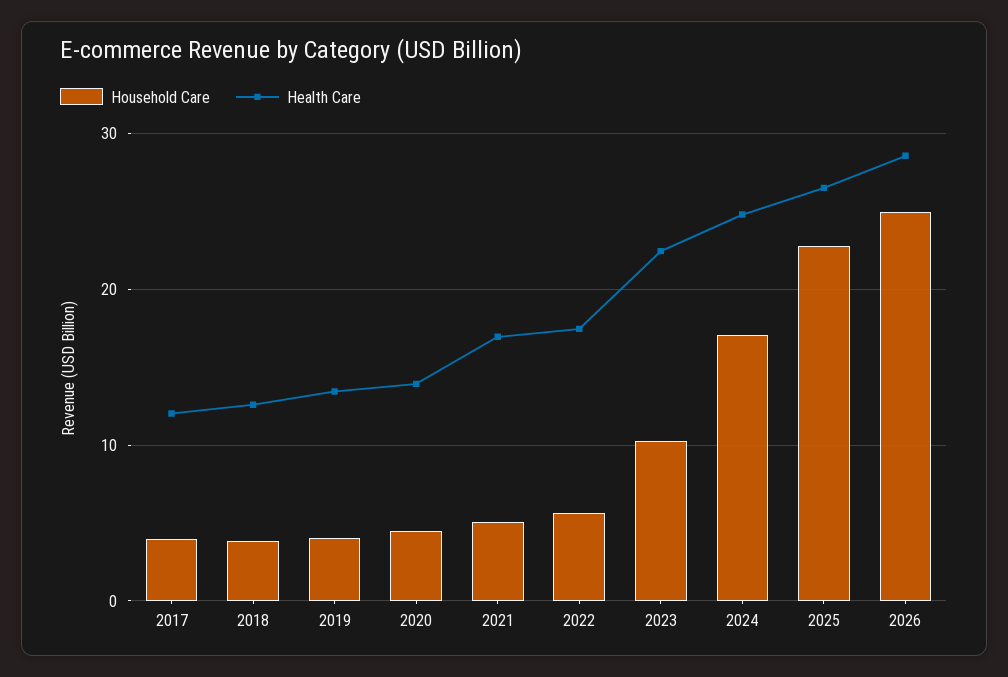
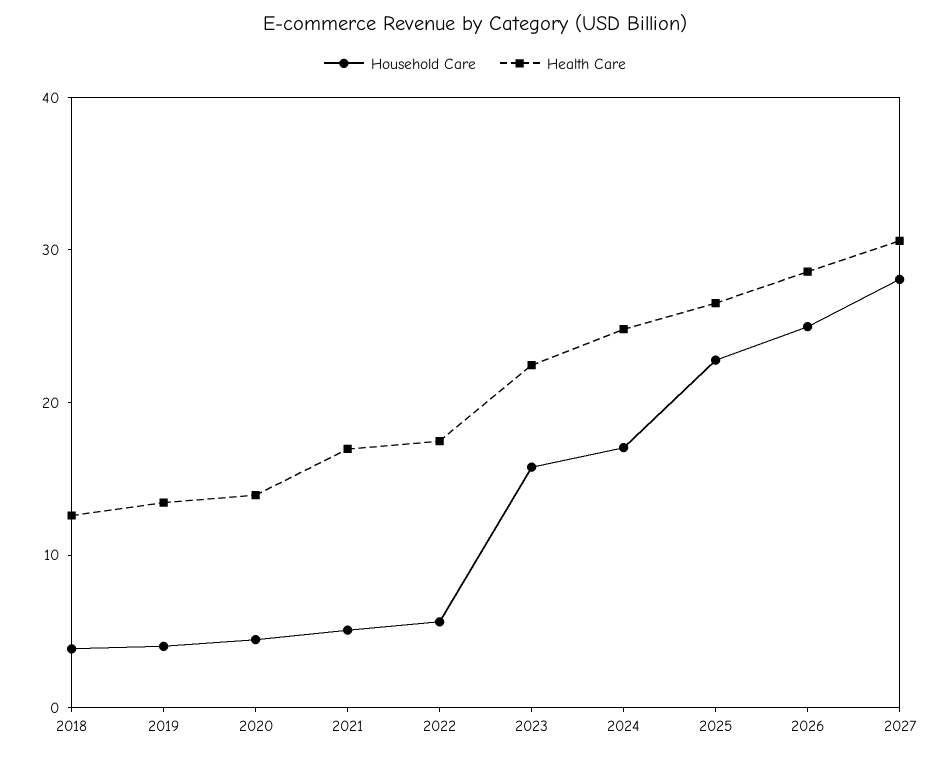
Household Care, 2017: 4 -> none
Health Care, 2017: 12 -> none
Household Care, 2023: 10 -> 16
Household Care, 2027: none -> 28
Health Care, 2027: none -> 30

